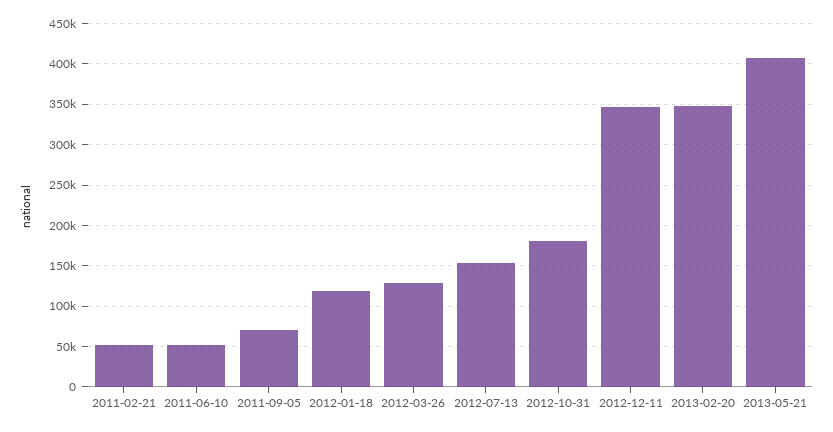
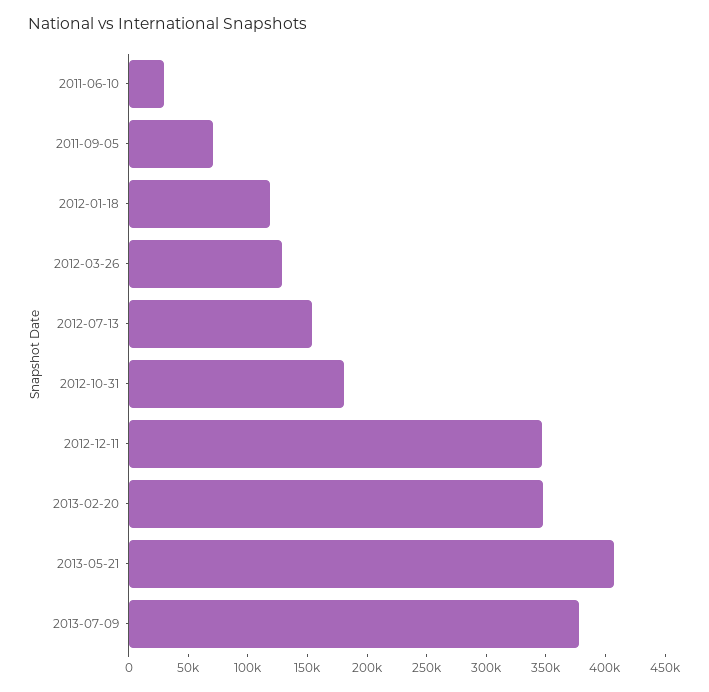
2011-02-21: 50000 -> none
2011-06-10: 50000 -> 30000
2013-07-09: none -> 380000

